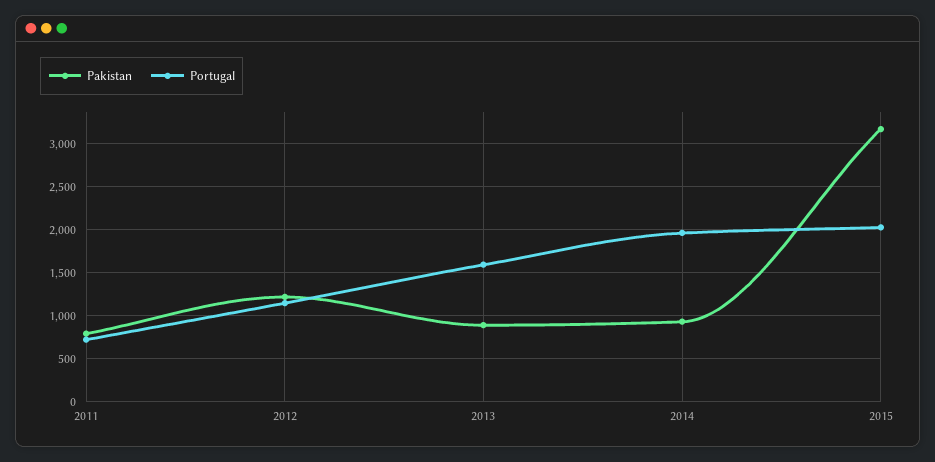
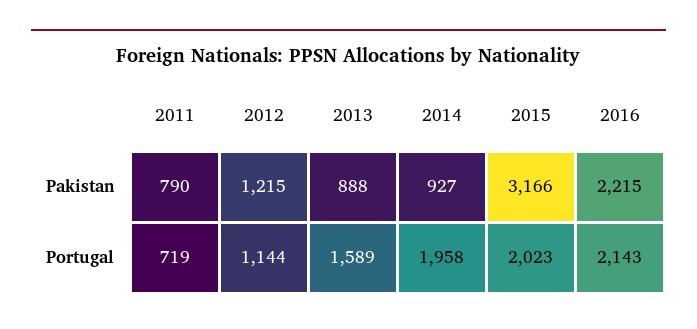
Pakistan, 2016: none -> 2215
Portugal, 2016: none -> 2143

